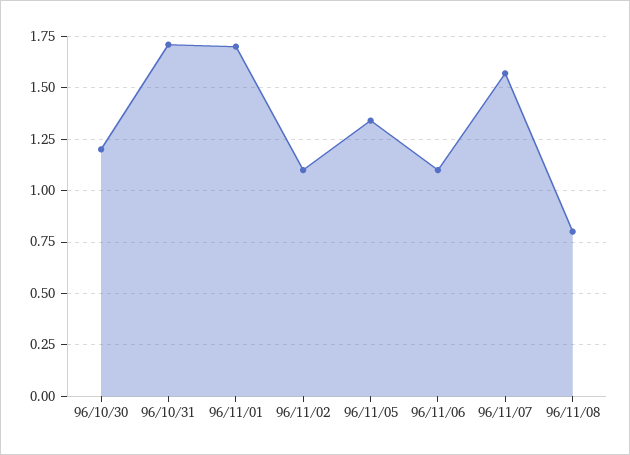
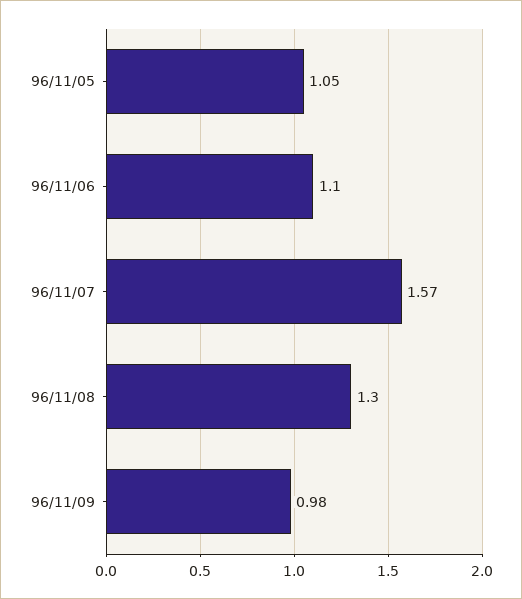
96/10/30: 1.2 -> none
96/10/31: 1.7 -> none
96/11/01: 1.7 -> none
96/11/02: 1.1 -> none
96/11/05: 1.35 -> 1.05
96/11/08: 0.8 -> 1.3
96/11/09: none -> 0.98

